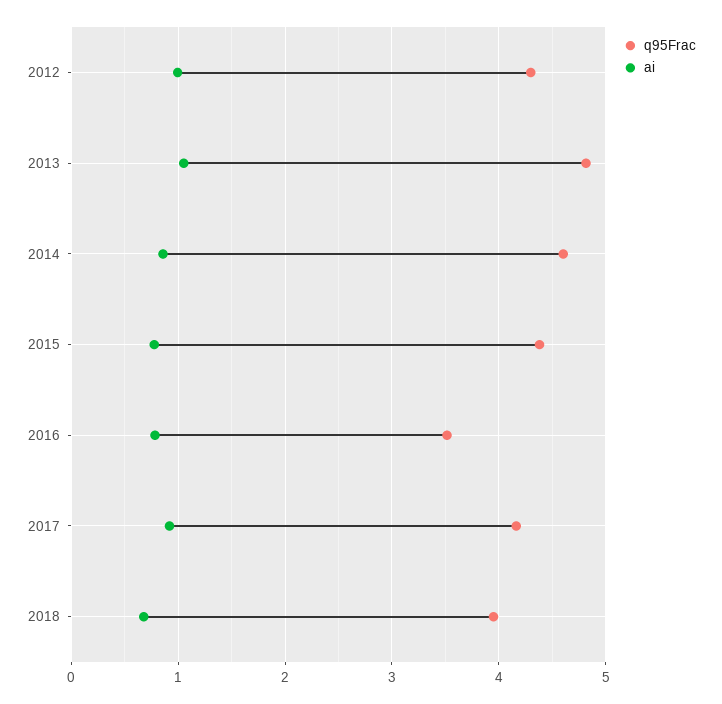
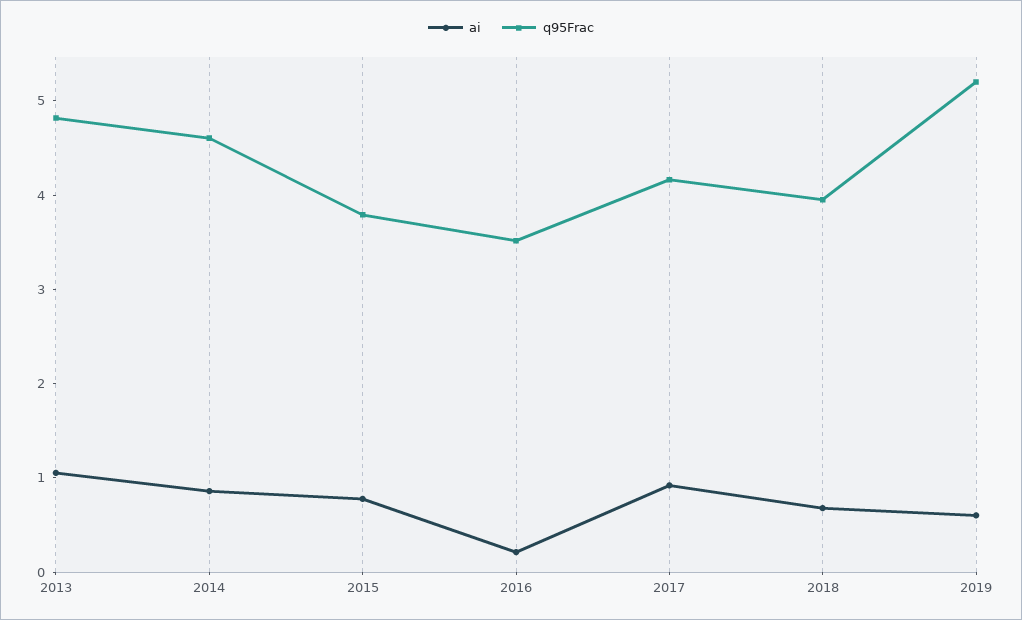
q95Frac, 2012: 4.3 -> none
ai, 2012: 1 -> none
q95Frac, 2015: 4.4 -> 3.8
ai, 2016: 0.8 -> 0.2
ai, 2019: none -> 0.6
q95Frac, 2019: none -> 5.2

